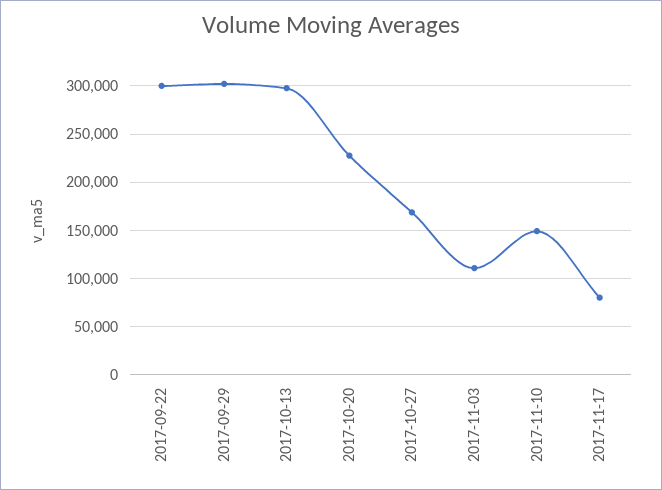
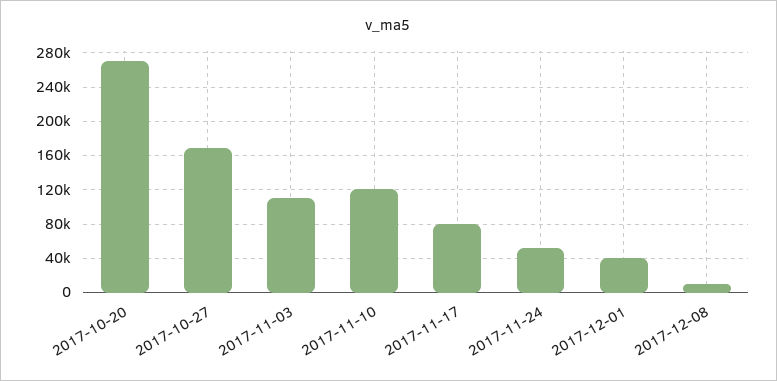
2017-09-22: 300000 -> none
2017-09-29: 300000 -> none
2017-10-13: 300000 -> none
2017-10-20: 230000 -> 270000
2017-11-10: 150000 -> 120000
2017-11-24: none -> 50000
2017-12-01: none -> 40000
2017-12-08: none -> 10000

